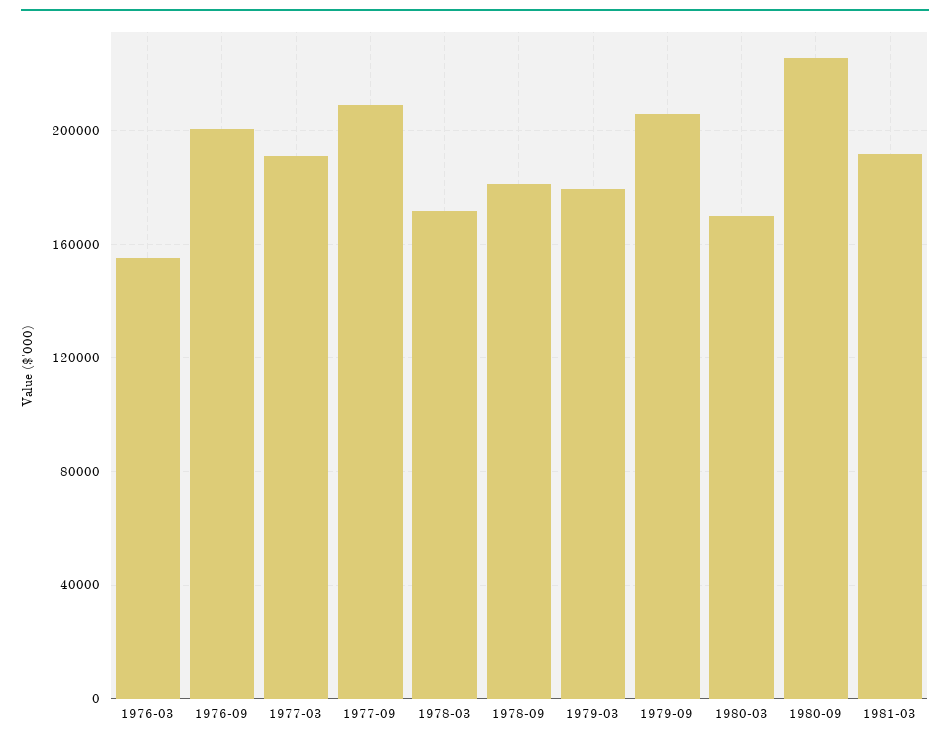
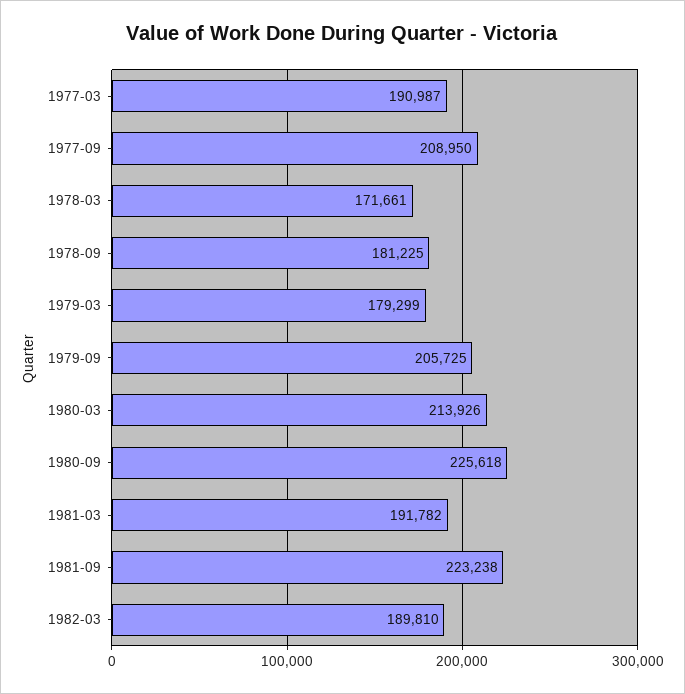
1976-03: 155000 -> none
1976-09: 200000 -> none
1980-03: 170000 -> 213926
1981-09: none -> 223238
1982-03: none -> 189810

